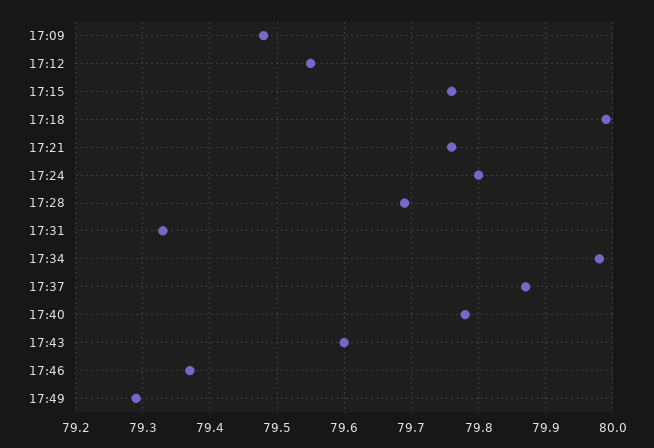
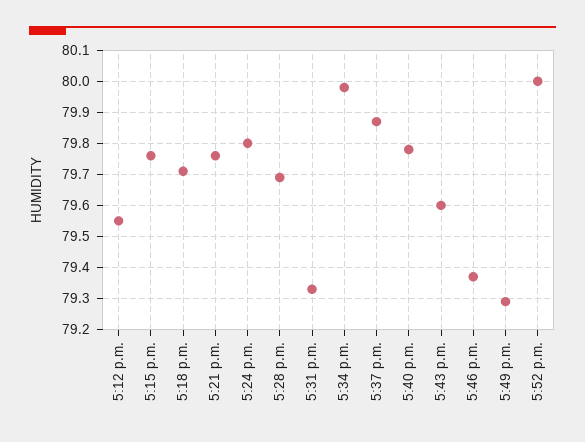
17:09: 79.48 -> none
17:18: 79.99 -> 79.7
5:52 p.m.: none -> 80

